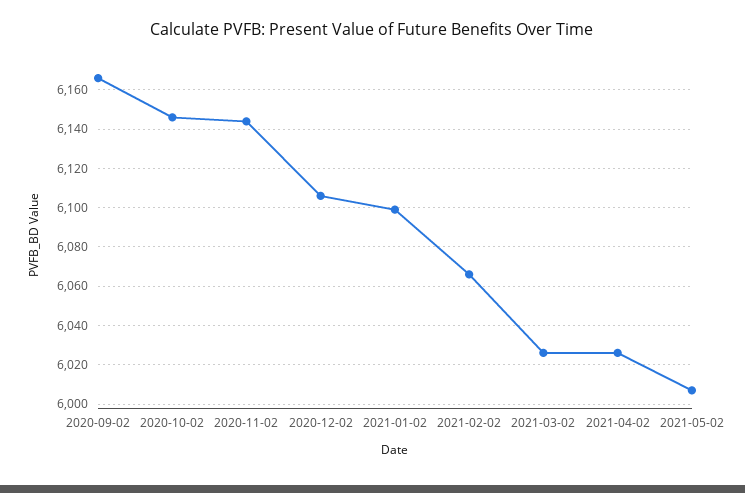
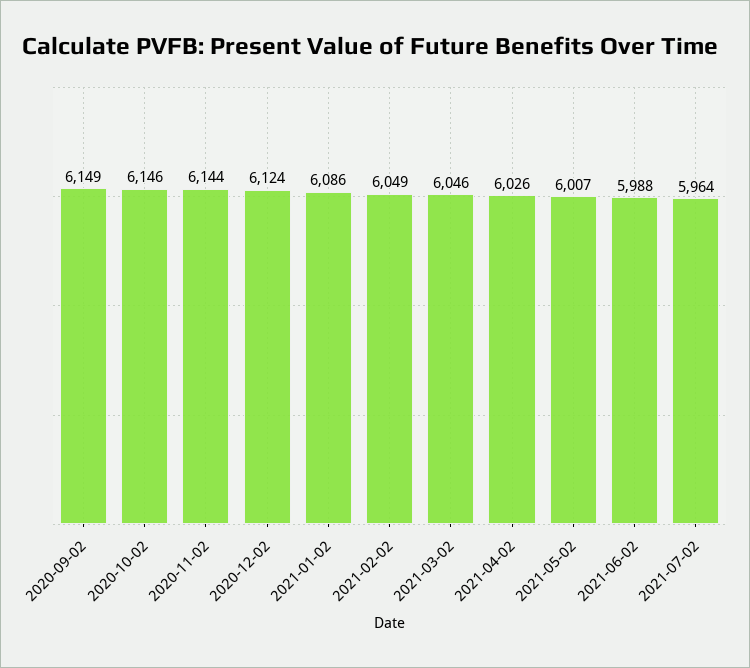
2020-09-02: 6165 -> 6149
2020-12-02: 6105 -> 6124
2021-01-02: 6100 -> 6086
2021-02-02: 6065 -> 6049
2021-03-02: 6025 -> 6046
2021-06-02: none -> 5988
2021-07-02: none -> 5964

